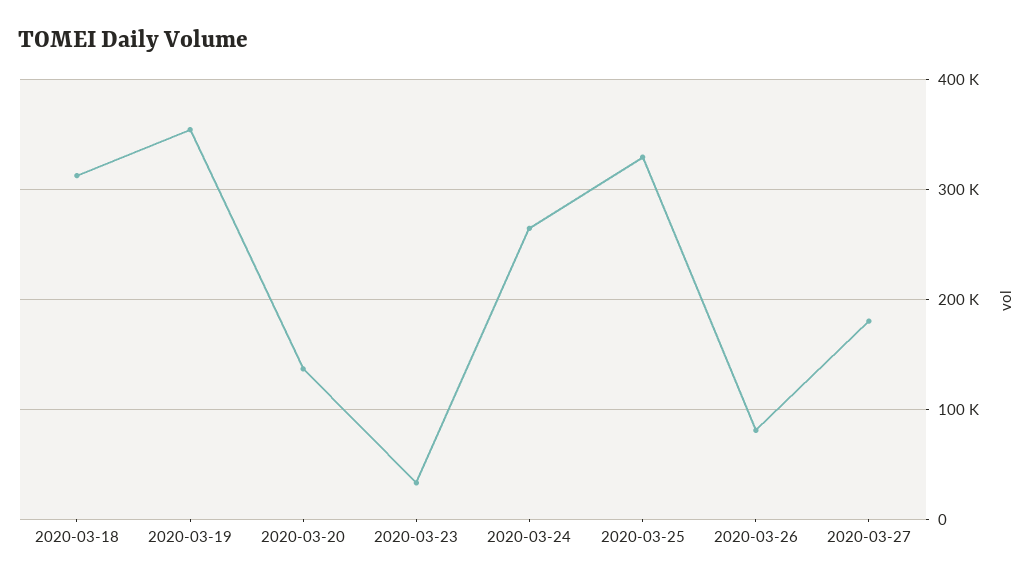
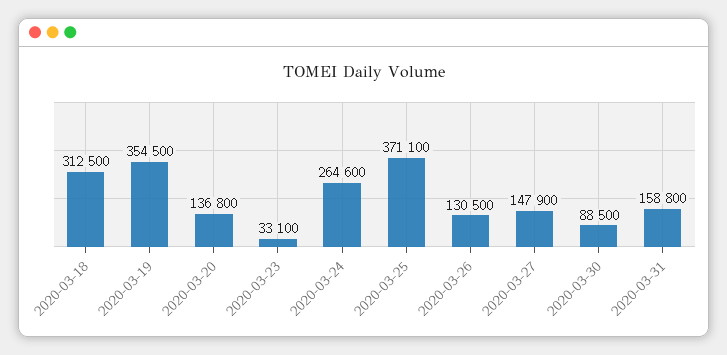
2020-03-25: 330000 -> 371100
2020-03-26: 80000 -> 130500
2020-03-27: 180000 -> 147900
2020-03-30: none -> 88500
2020-03-31: none -> 158800

